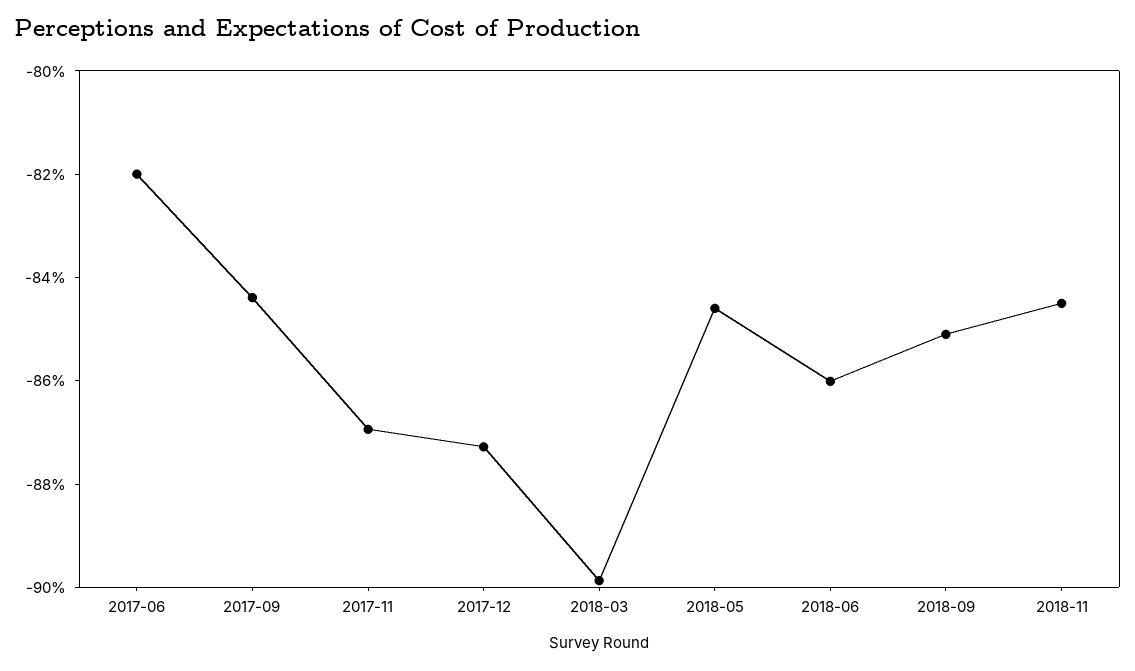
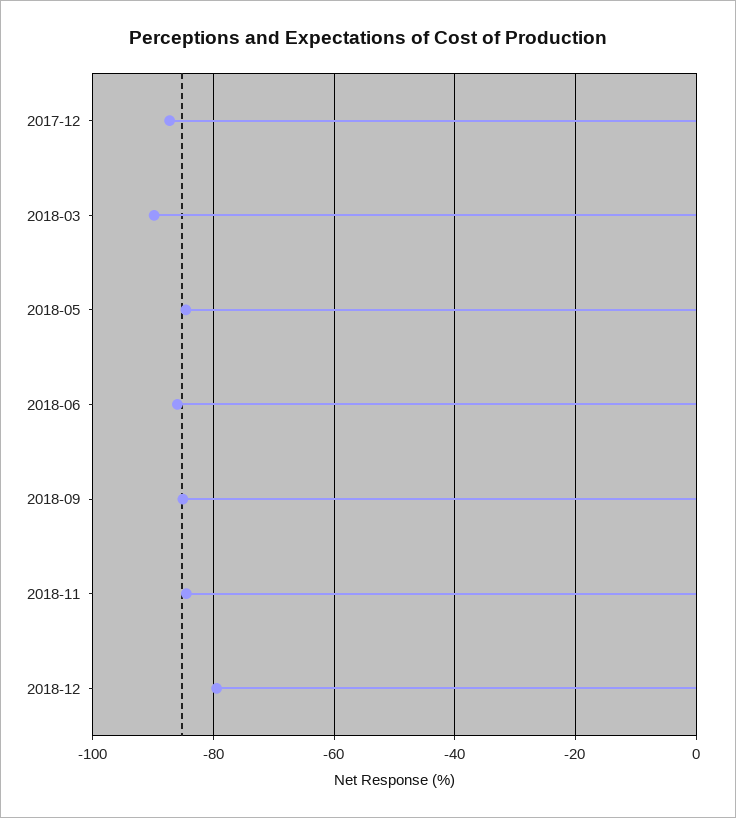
2017-06: -82 -> none
2017-09: -84.5 -> none
2017-11: -87 -> none
2018-12: none -> -80

